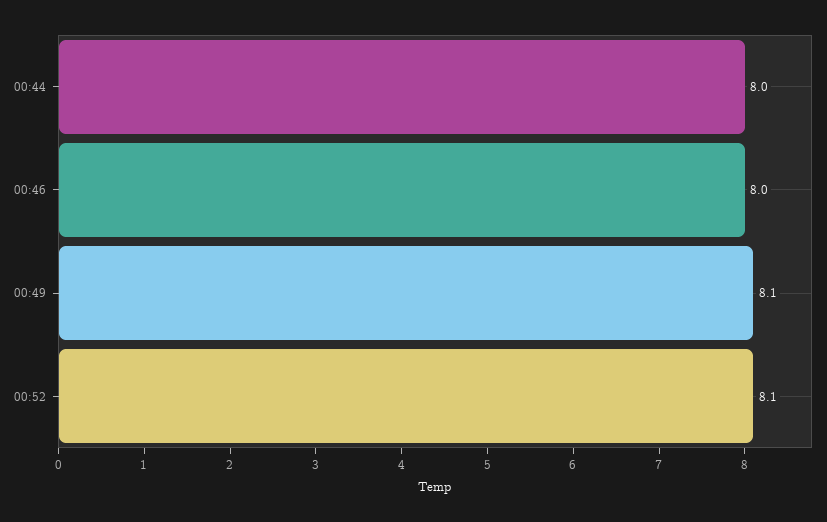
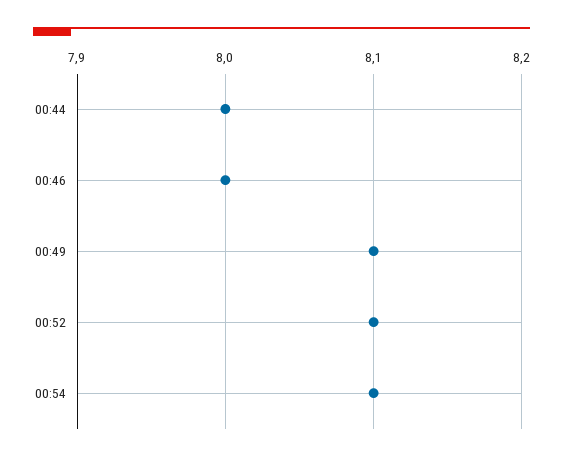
00:54: none -> 8.1

